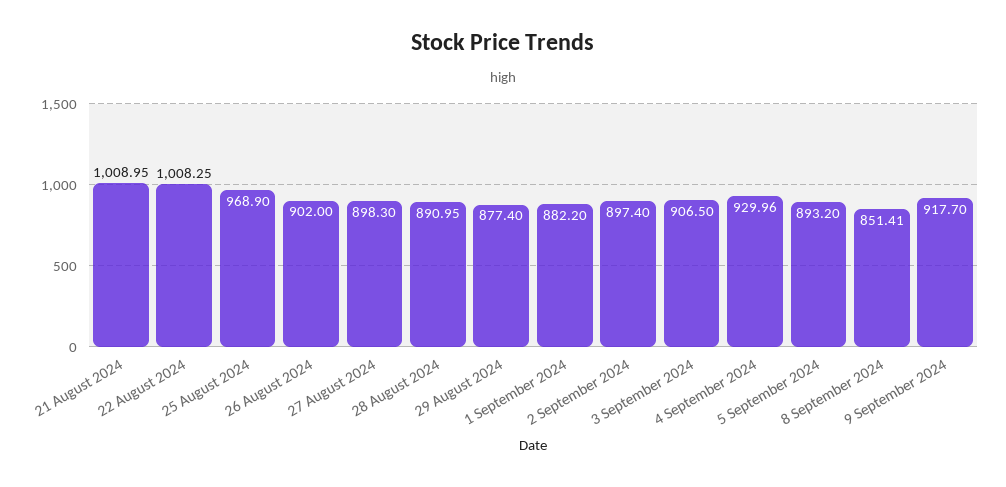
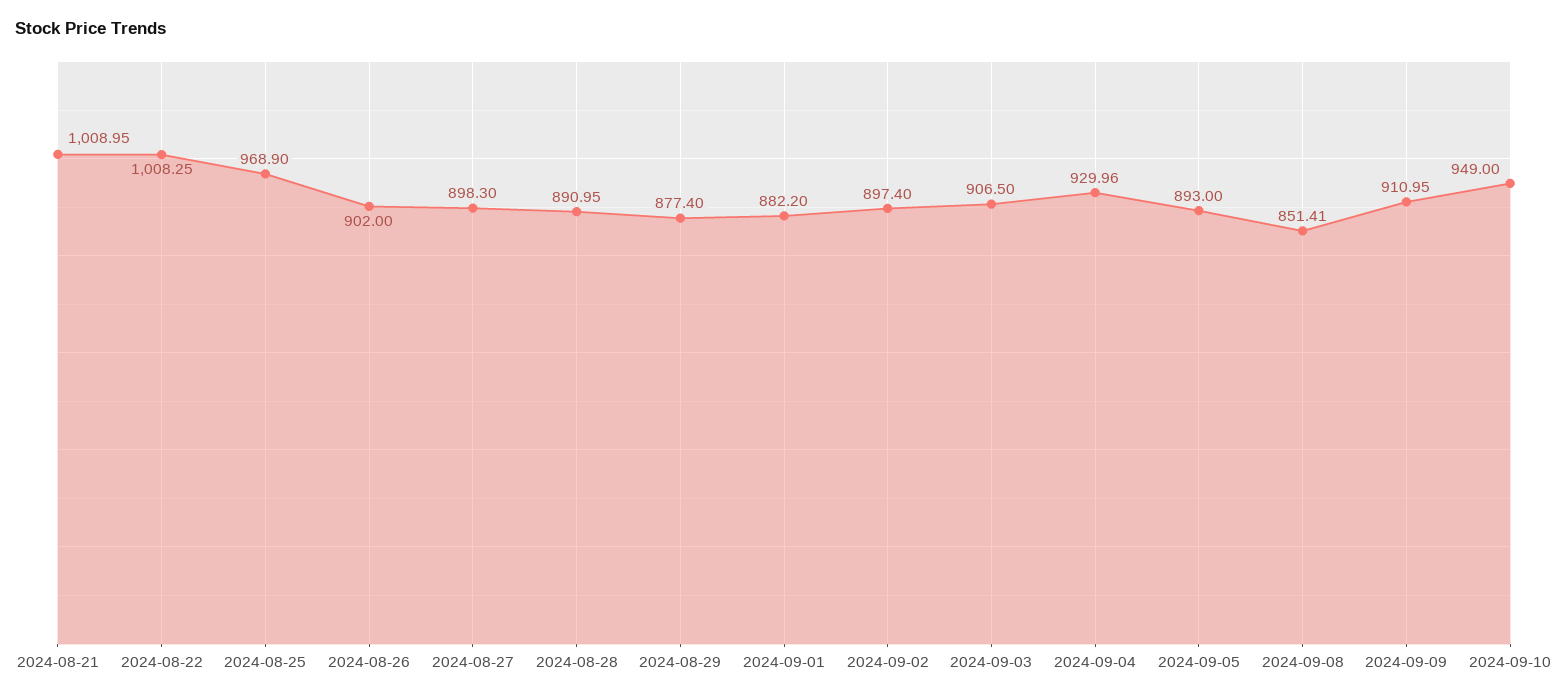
5 September 2024: 893.2 -> 893
9 September 2024: 917.7 -> 910.95
2024-09-10: none -> 949

